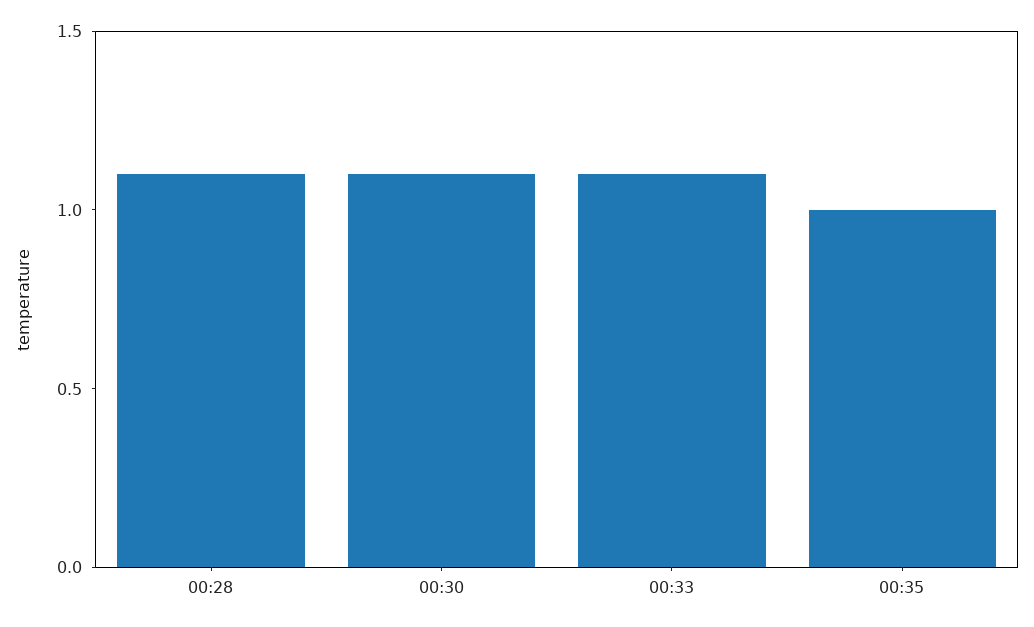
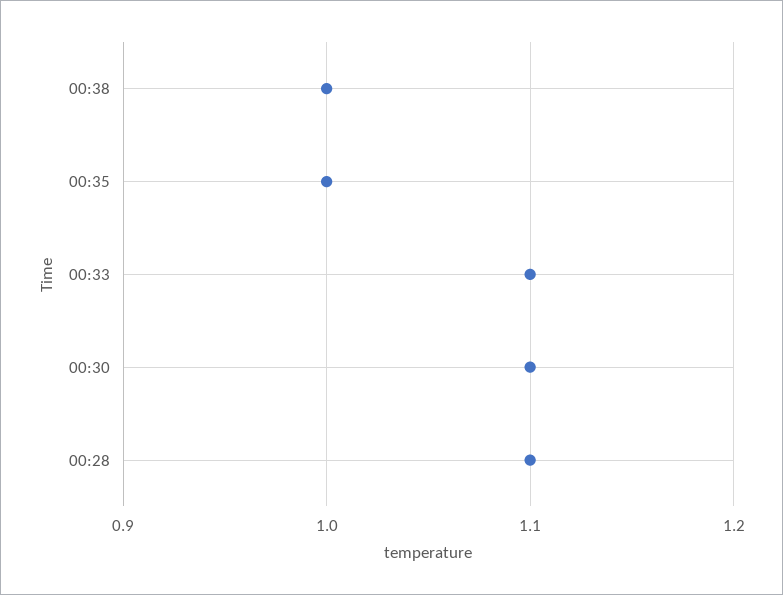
00:38: none -> 1

